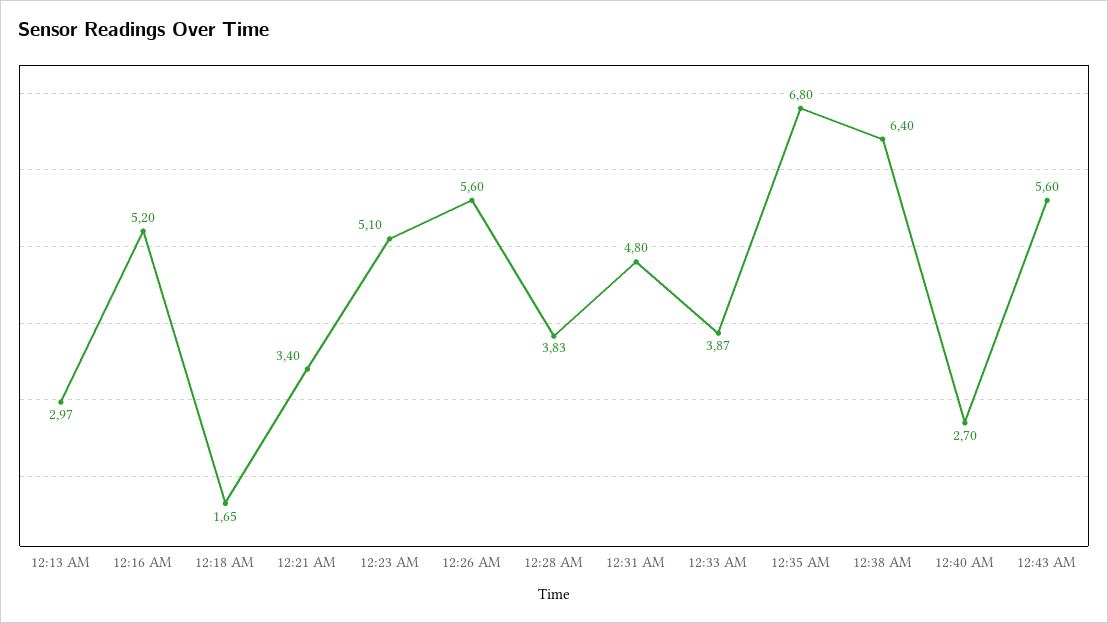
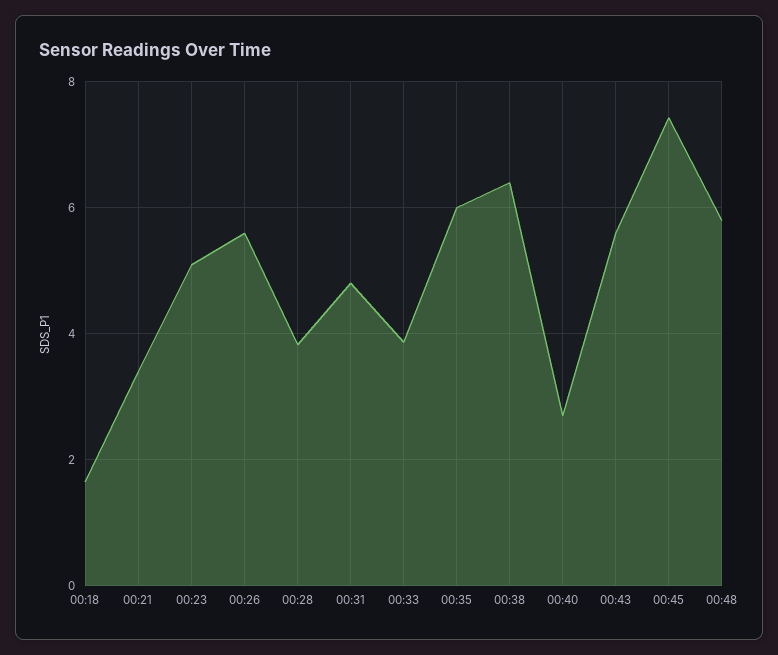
12:13 AM: 2.97 -> none
12:16 AM: 5.2 -> none
12:35 AM: 6.8 -> 6
00:45: none -> 7.4
00:48: none -> 5.8

